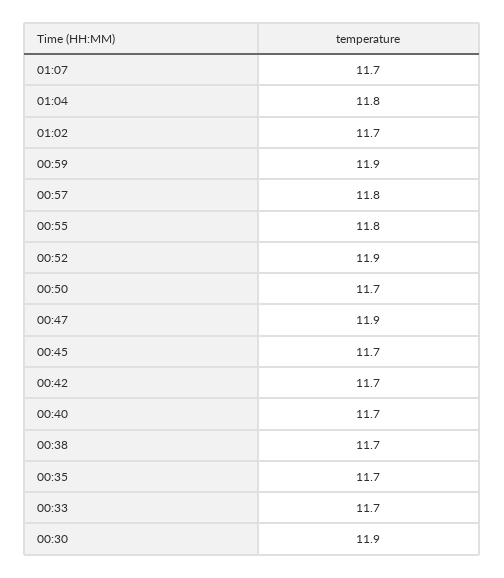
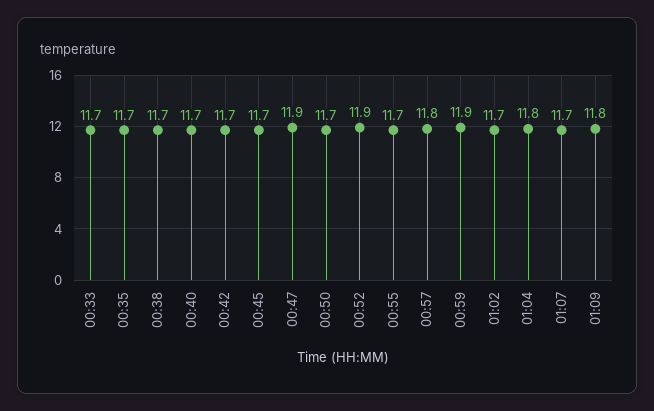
00:55: 11.8 -> 11.7
00:30: 11.9 -> none
01:09: none -> 11.8

